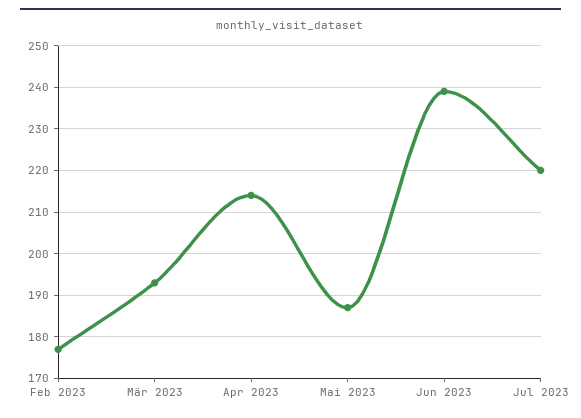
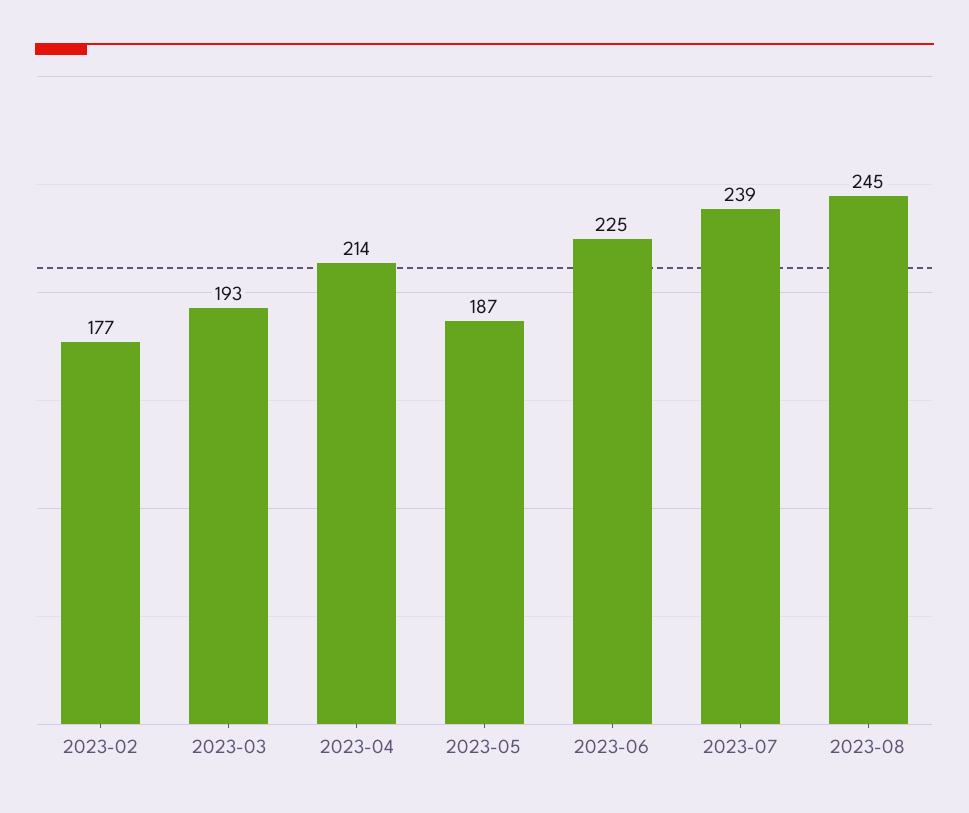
Jun 2023: 240 -> 225
Jul 2023: 220 -> 239
2023-08: none -> 245

